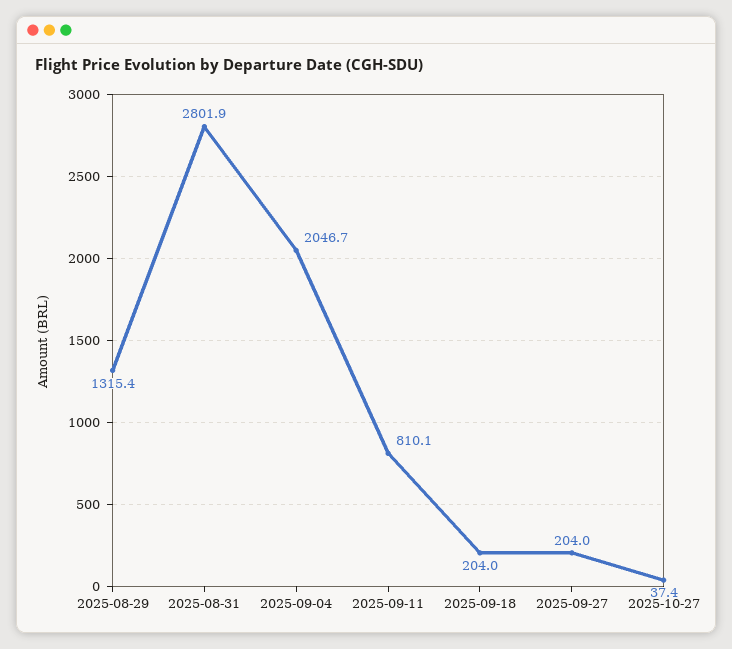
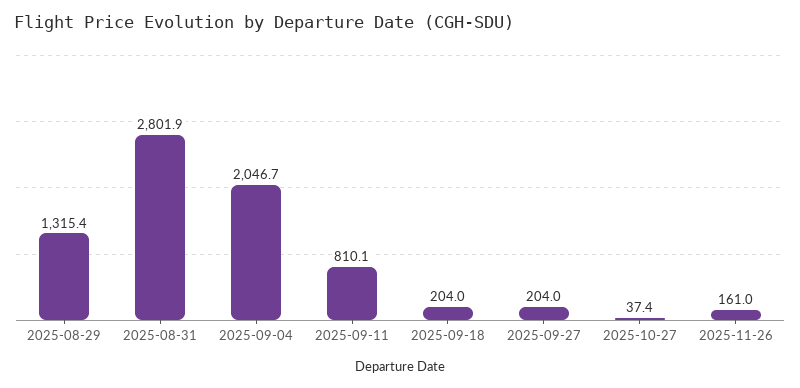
2025-11-26: none -> 161

